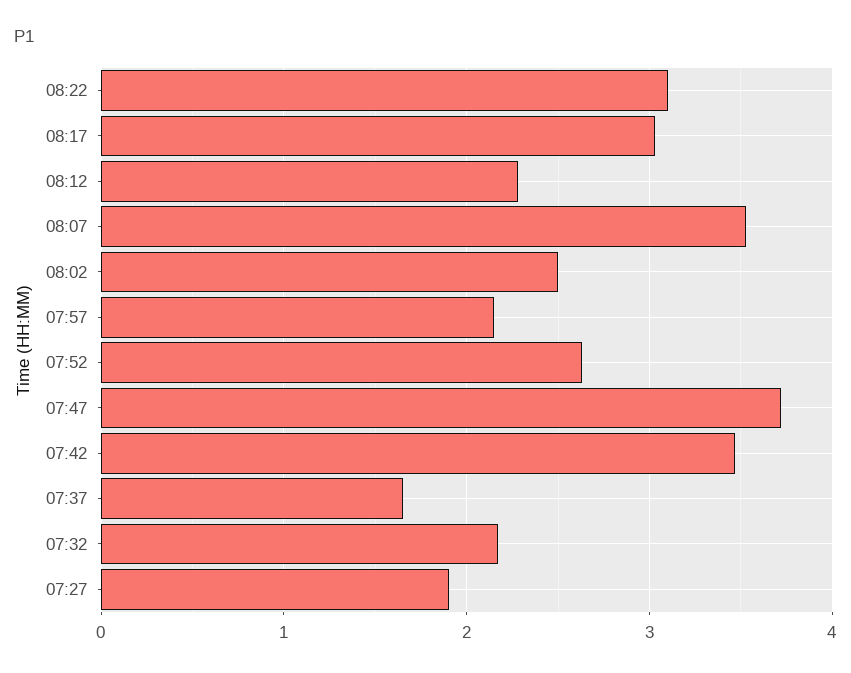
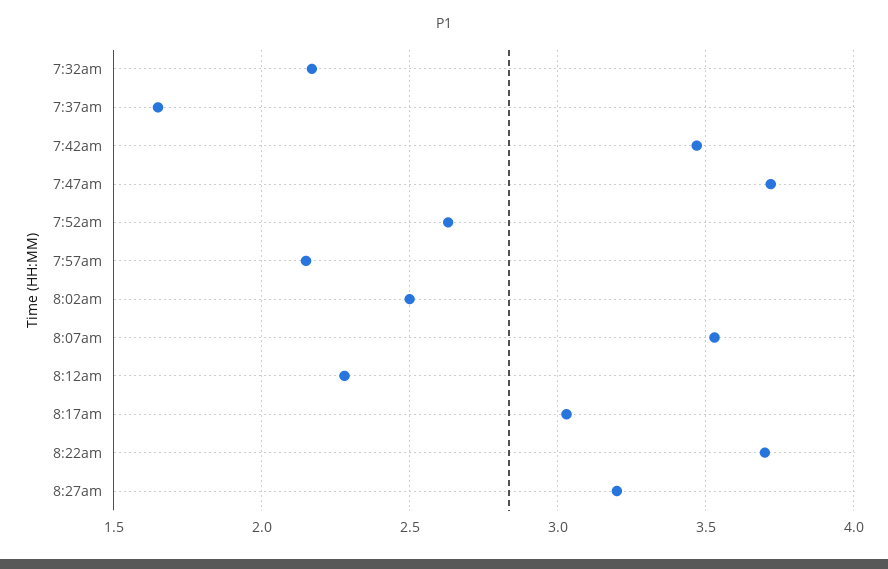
08:22: 3.1 -> 3.7
07:27: 1.9 -> none
8:27am: none -> 3.2

